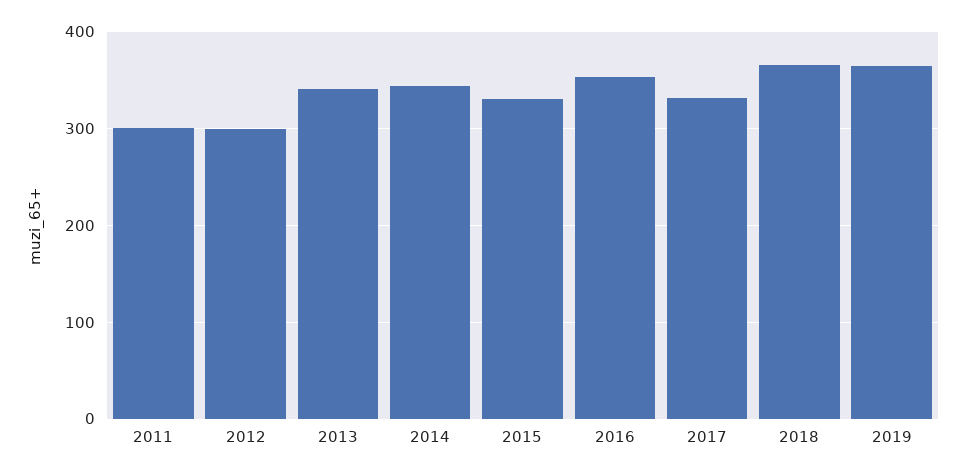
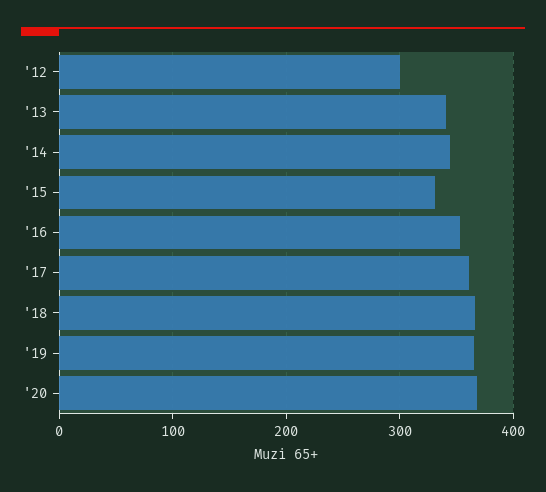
2011: 300 -> none
2017: 330 -> 360
'20: none -> 370

